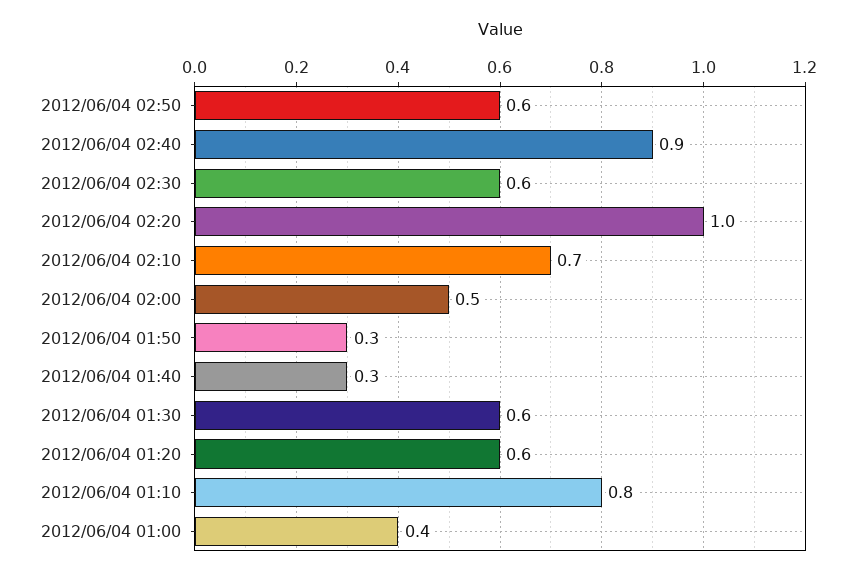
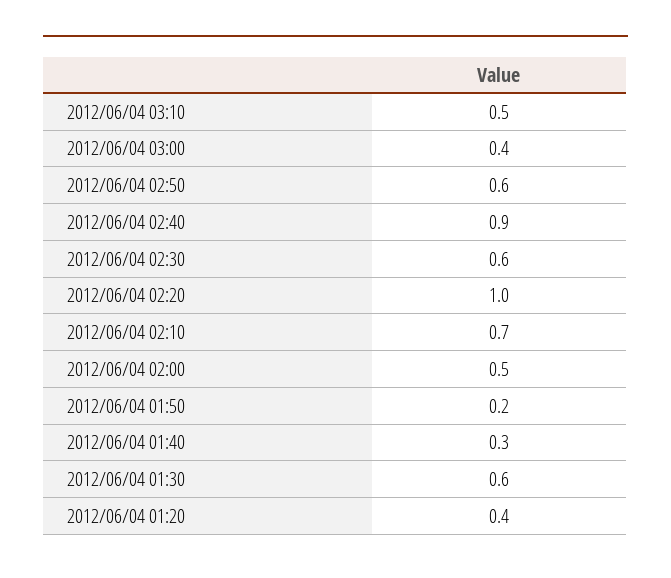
2012/06/04 01:50: 0.3 -> 0.2
2012/06/04 01:20: 0.6 -> 0.4
2012/06/04 01:10: 0.8 -> none
2012/06/04 01:00: 0.4 -> none
2012/06/04 03:10: none -> 0.5
2012/06/04 03:00: none -> 0.4

